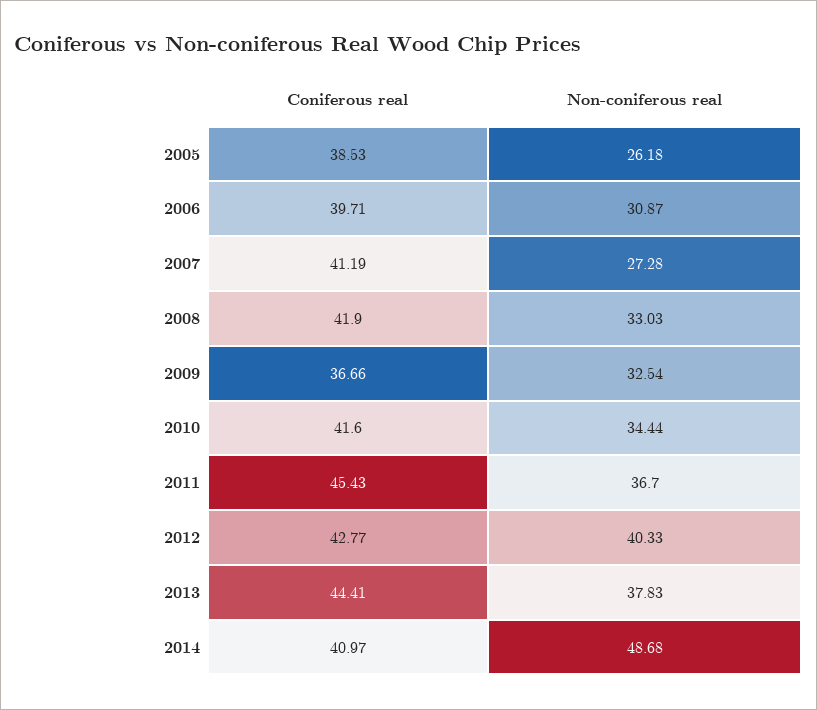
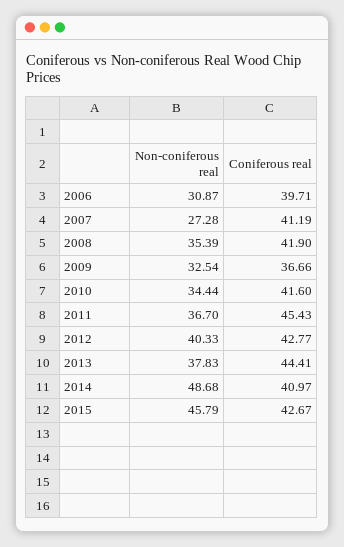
Coniferous real, 2005: 38.53 -> none
Non-coniferous real, 2005: 26.18 -> none
Non-coniferous real, 2008: 33.03 -> 35.39
Non-coniferous real, 2015: none -> 45.79
Coniferous real, 2015: none -> 42.67

